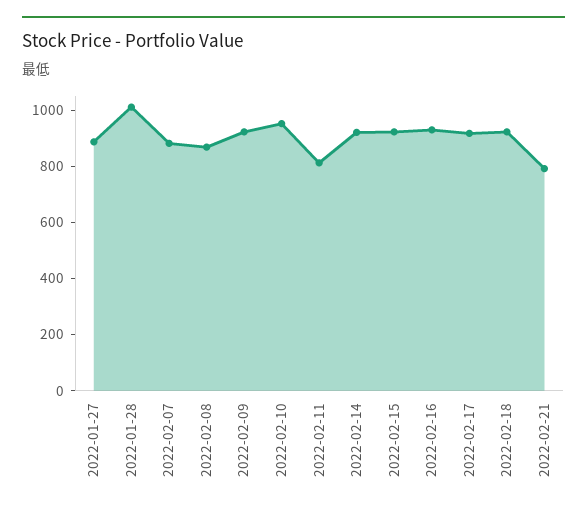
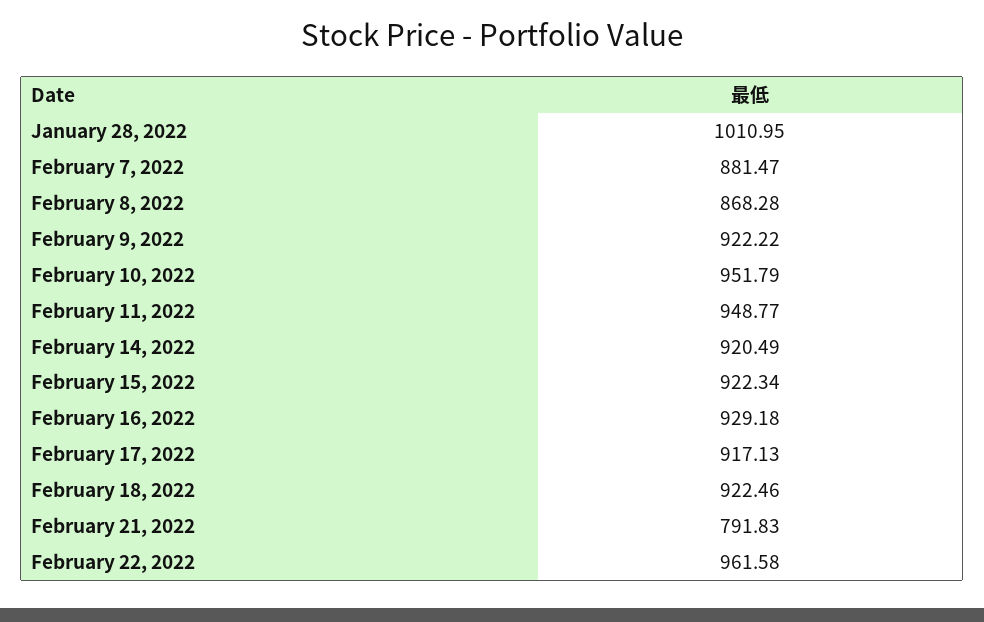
2022-01-27: 900 -> none
2022-02-11: 800 -> 948.77
February 22, 2022: none -> 961.58

